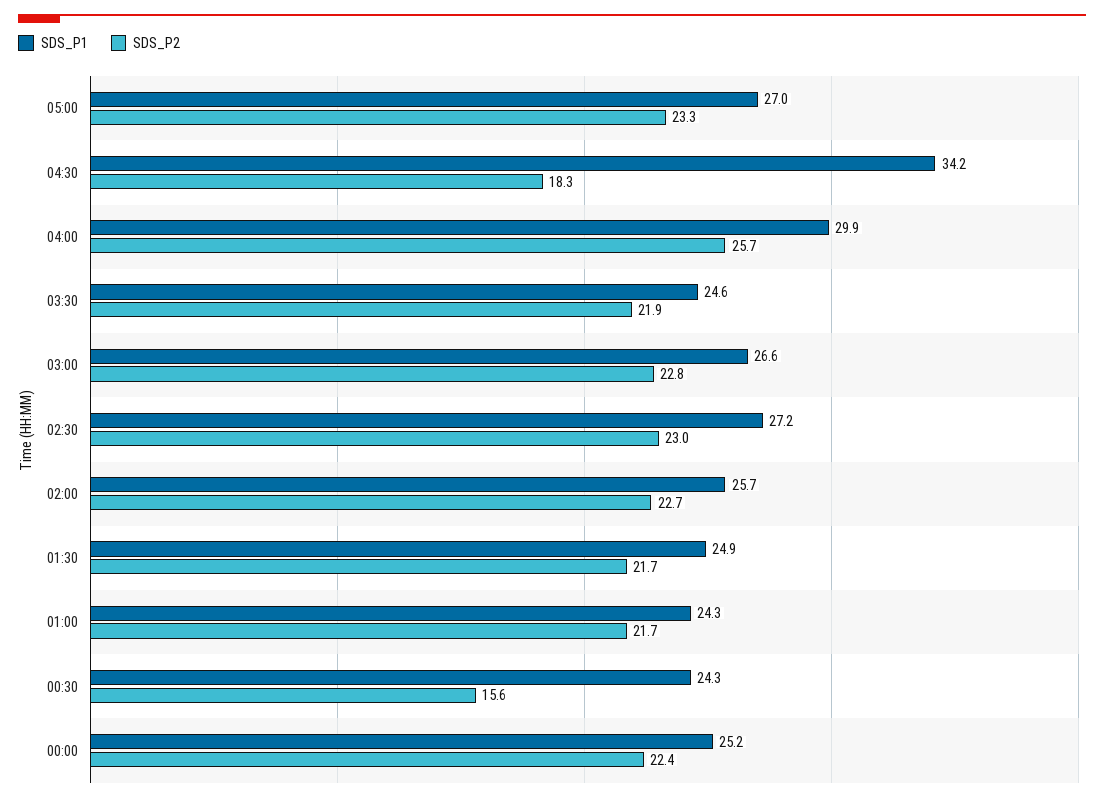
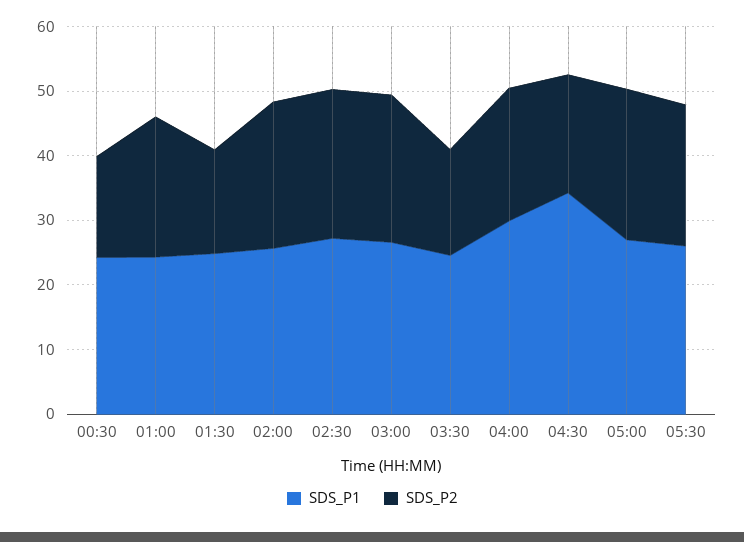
SDS_P2, 04:00: 25.7 -> 20
SDS_P2, 03:30: 21.9 -> 16
SDS_P2, 01:30: 21.7 -> 16
SDS_P1, 00:00: 25.2 -> none
SDS_P2, 00:00: 22.4 -> none
SDS_P1, 05:30: none -> 26
SDS_P2, 05:30: none -> 22

